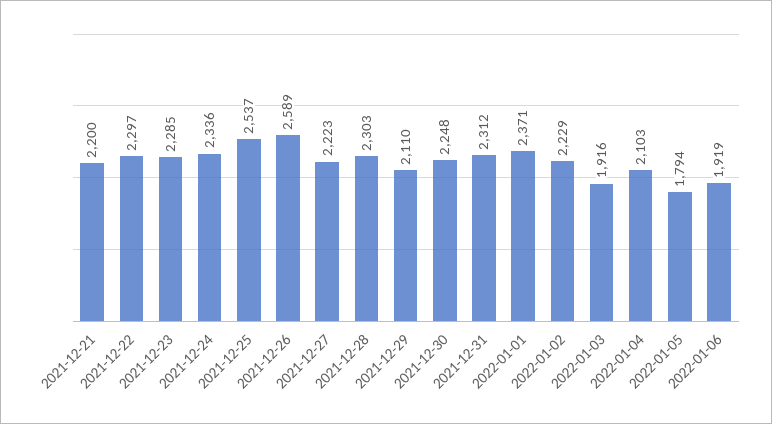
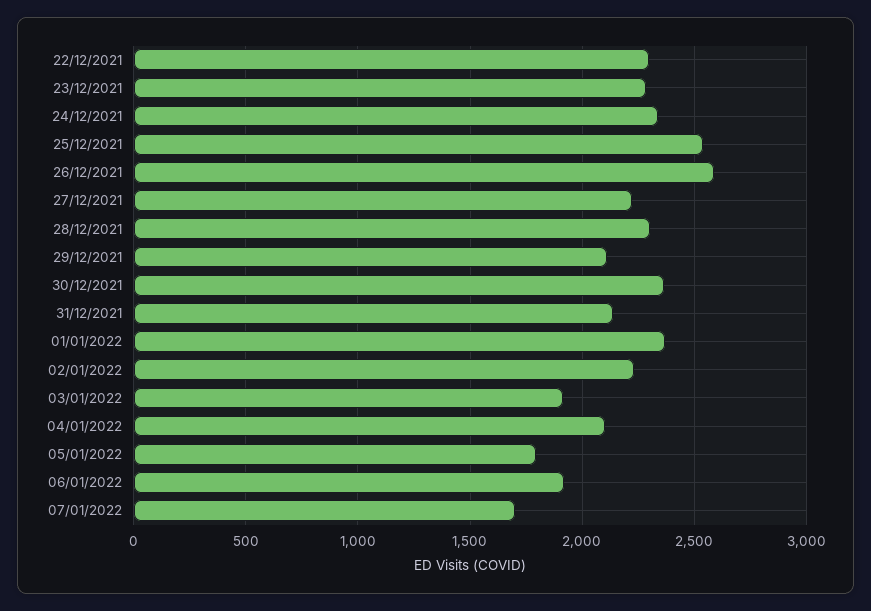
2021-12-21: 2200 -> none
2021-12-30: 2248 -> 2350
2021-12-31: 2312 -> 2150
07/01/2022: none -> 1700

